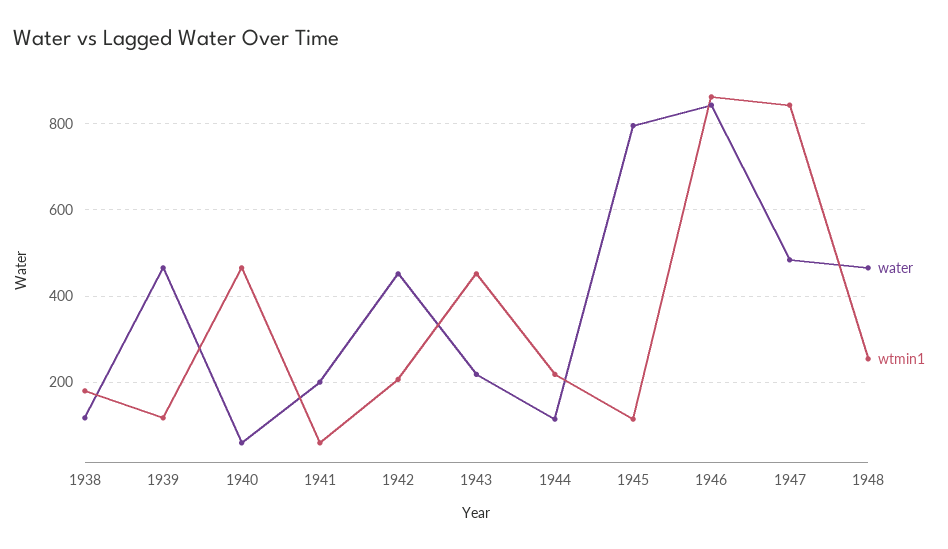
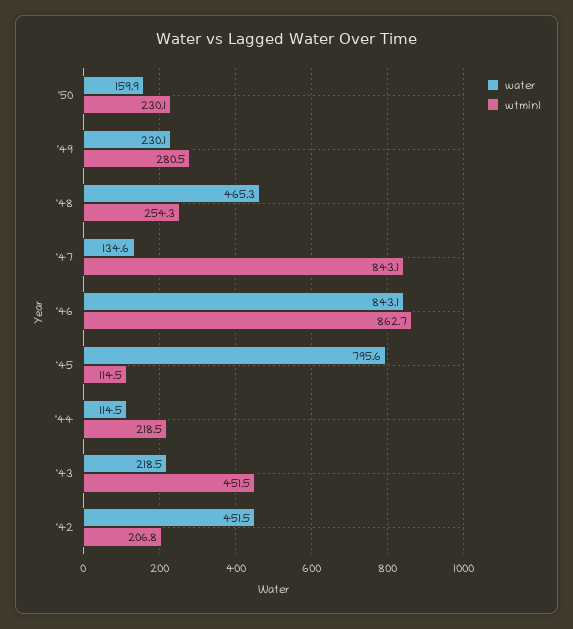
water, 1938: 120 -> none
wtmin1, 1938: 180 -> none
water, 1939: 460 -> none
wtmin1, 1939: 120 -> none
water, 1940: 60 -> none
wtmin1, 1940: 460 -> none
water, 1941: 200 -> none
wtmin1, 1941: 60 -> none
water, 1947: 480 -> 134.6
water, '50: none -> 159.9
wtmin1, '50: none -> 230.1
water, '49: none -> 230.1
wtmin1, '49: none -> 280.5

